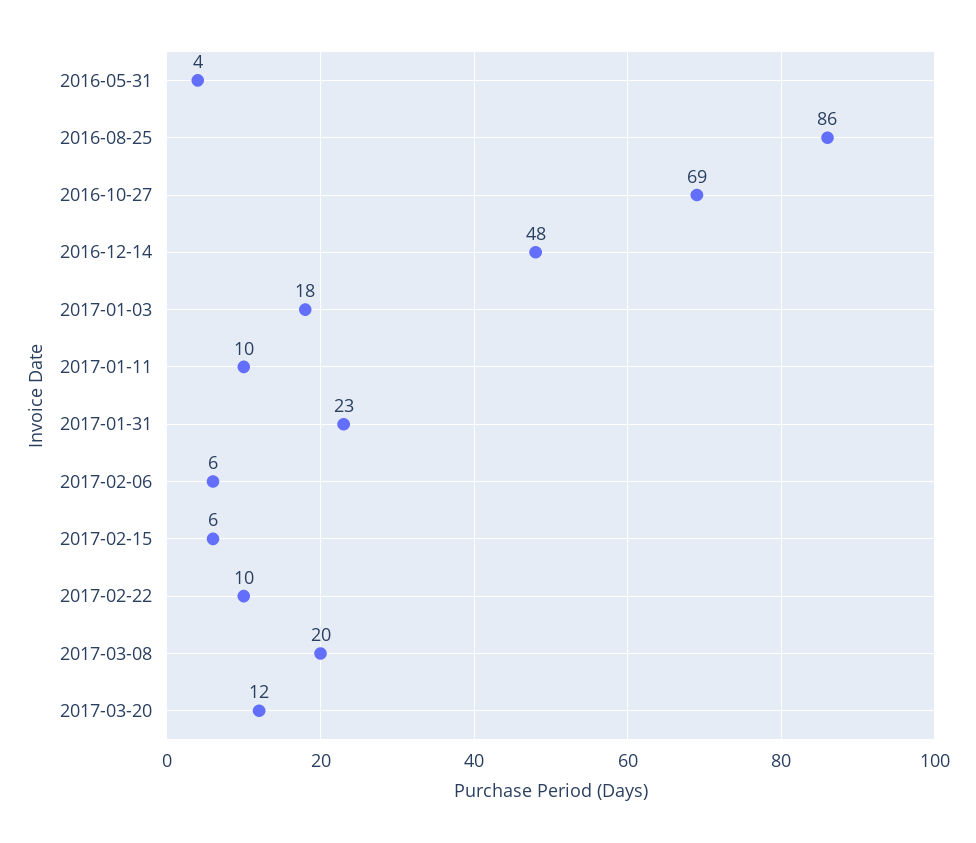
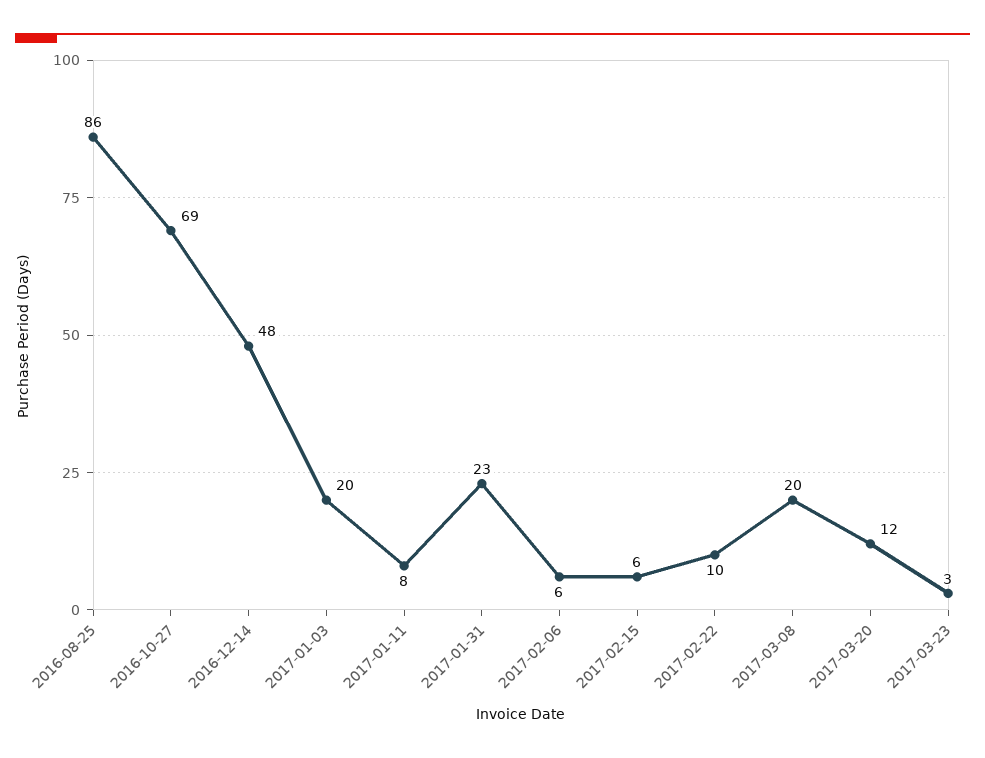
2016-05-31: 4 -> none
2017-01-03: 18 -> 20
2017-01-11: 10 -> 8
2017-03-23: none -> 3

